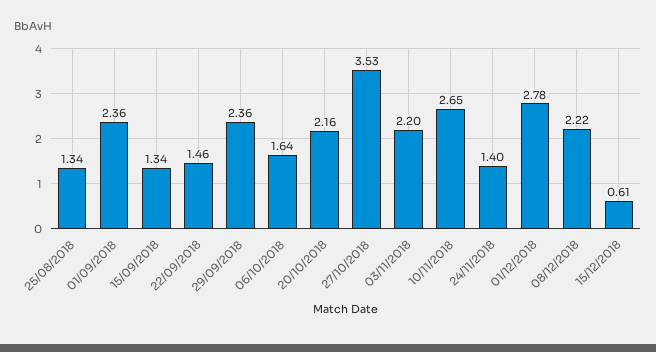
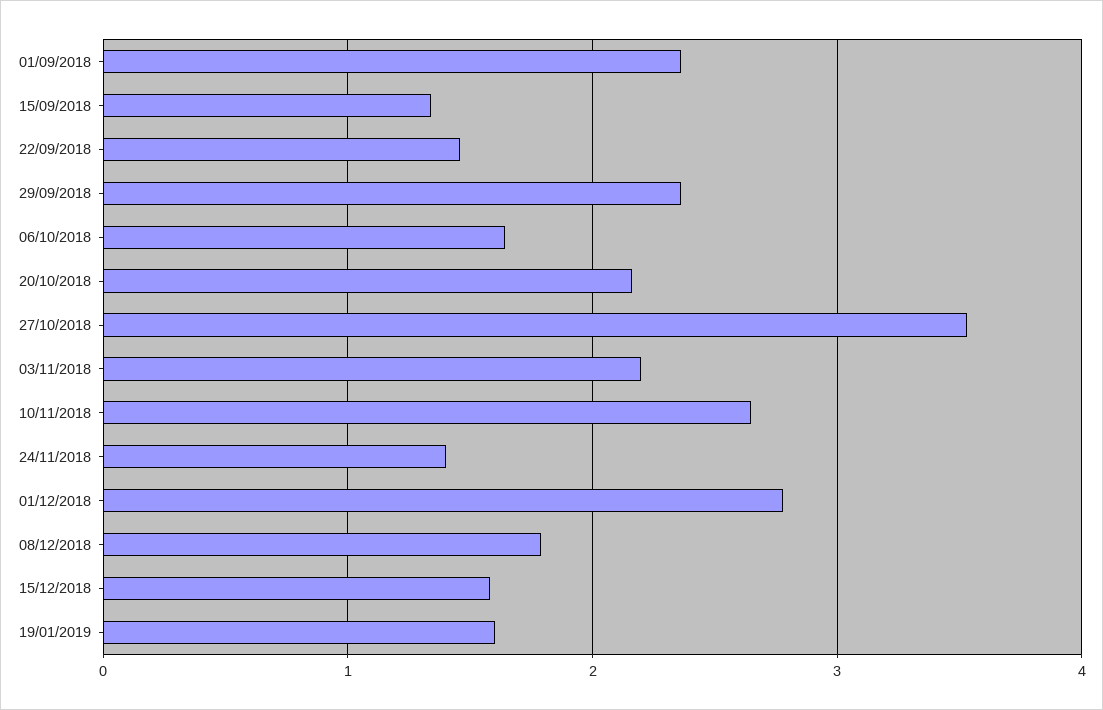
25/08/2018: 1.34 -> none
08/12/2018: 2.22 -> 1.8
15/12/2018: 0.61 -> 1.6
19/01/2019: none -> 1.6

